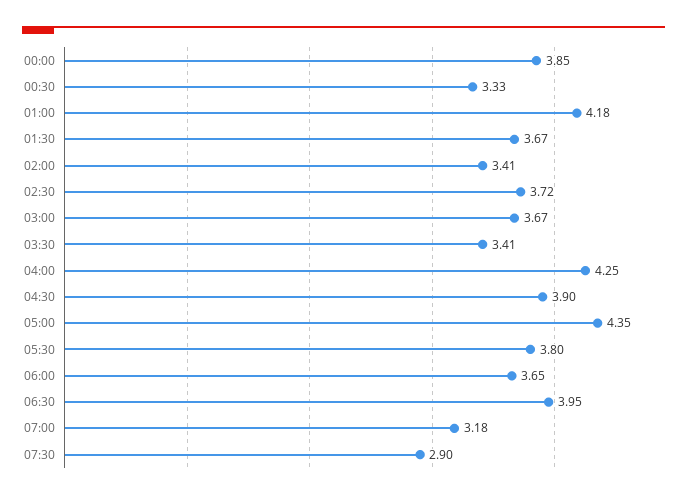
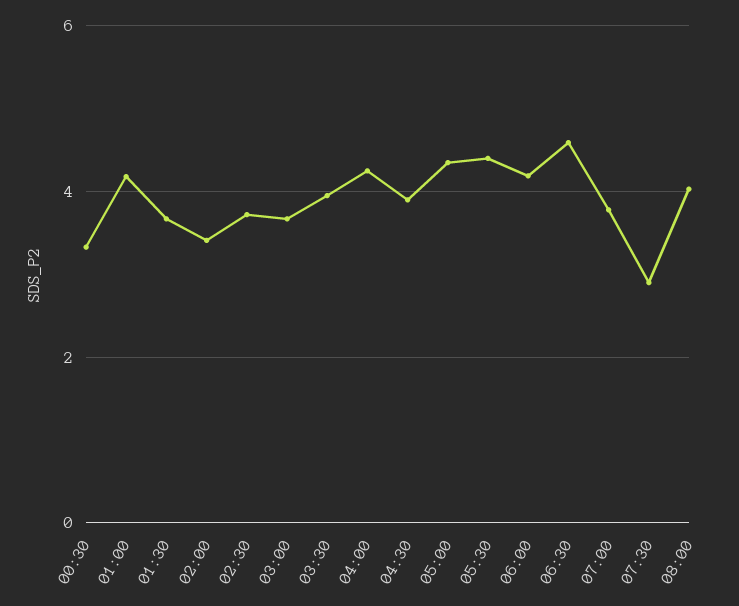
00:00: 3.85 -> none
03:30: 3.41 -> 4
05:30: 3.8 -> 4.4
06:00: 3.65 -> 4.2
06:30: 3.95 -> 4.6
07:00: 3.18 -> 3.8
08:00: none -> 4

